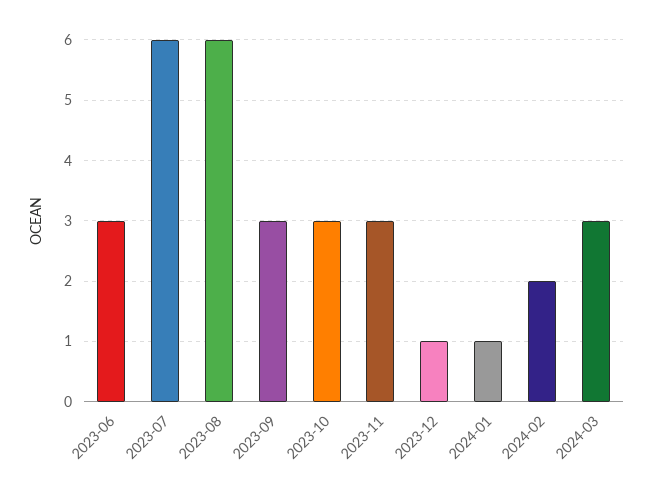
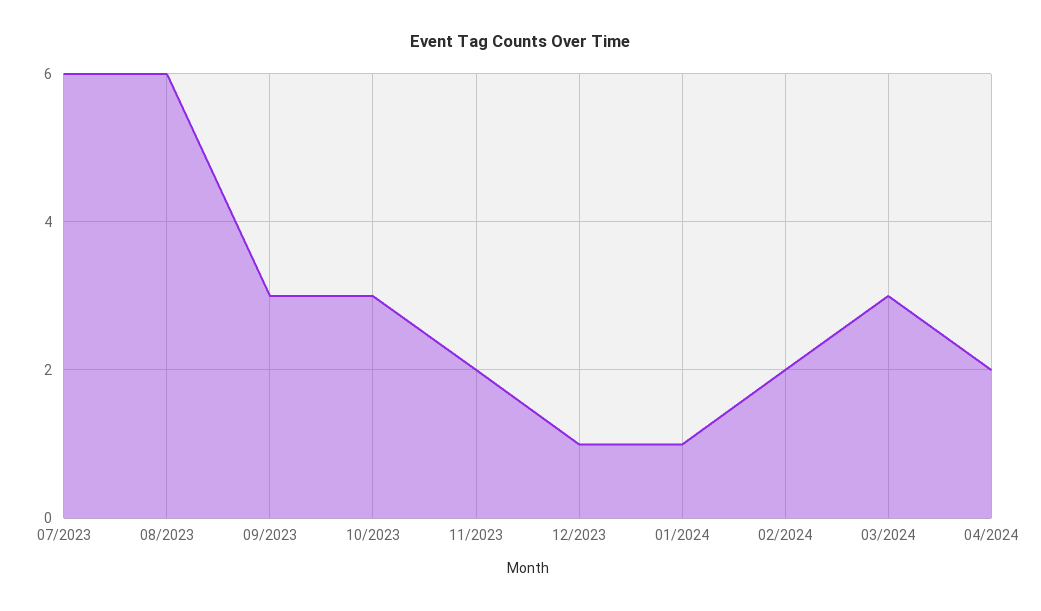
2023-06: 3 -> none
2023-11: 3 -> 2
04/2024: none -> 2

